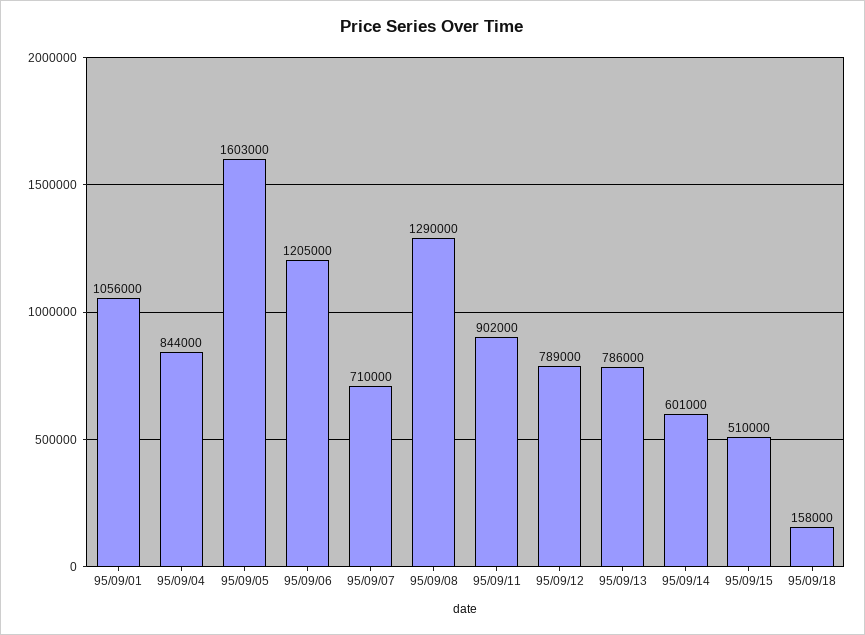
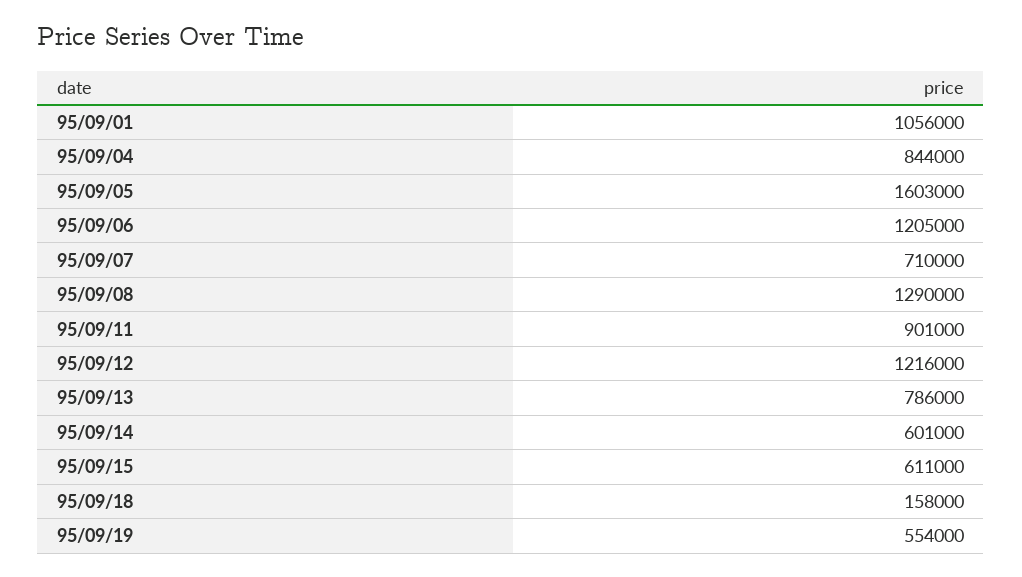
95/09/11: 902000 -> 901000
95/09/12: 789000 -> 1216000
95/09/15: 510000 -> 611000
95/09/19: none -> 554000

